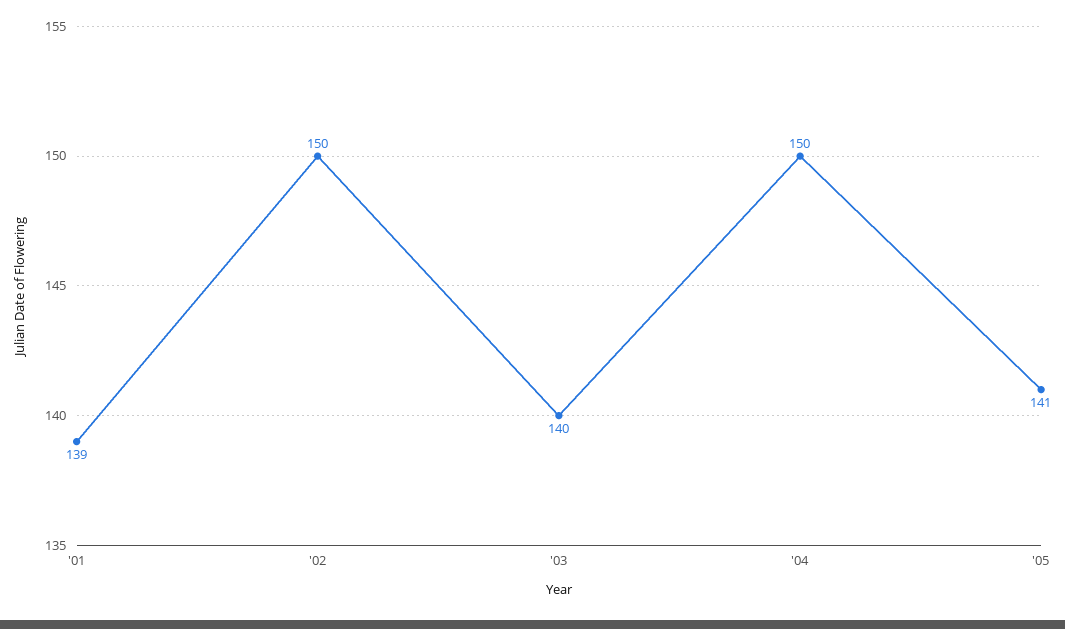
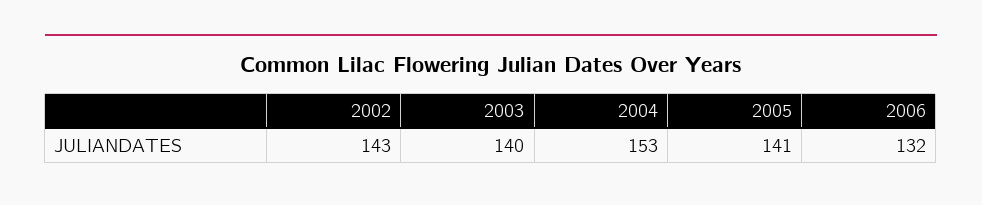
'01: 139 -> none
'02: 150 -> 143
'04: 150 -> 153
2006: none -> 132

